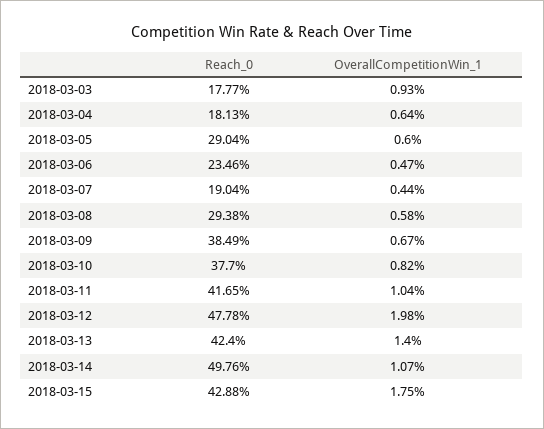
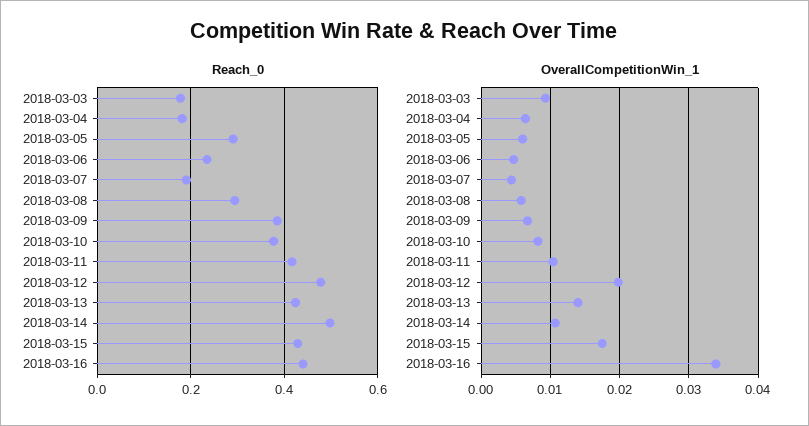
Reach_0, 2018-03-16: none -> 0.44
OverallCompetitionWin_1, 2018-03-16: none -> 0.034

